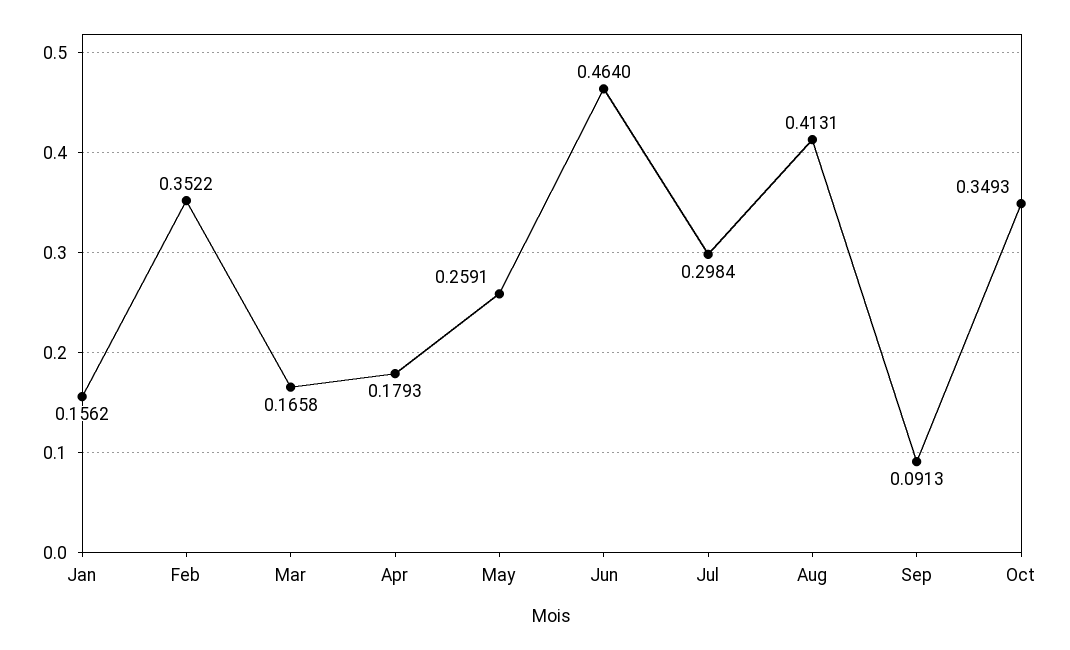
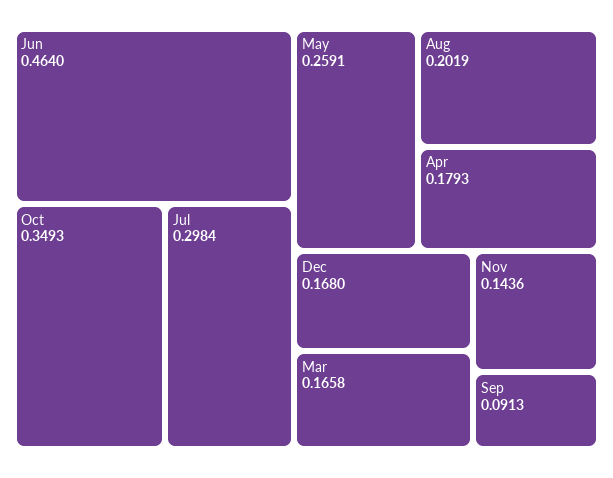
Jan: 0.1562 -> none
Feb: 0.3522 -> none
Aug: 0.4131 -> 0.2019
Dec: none -> 0.168
Nov: none -> 0.1436

